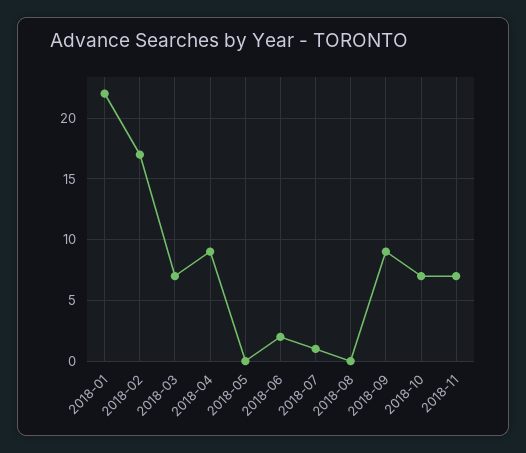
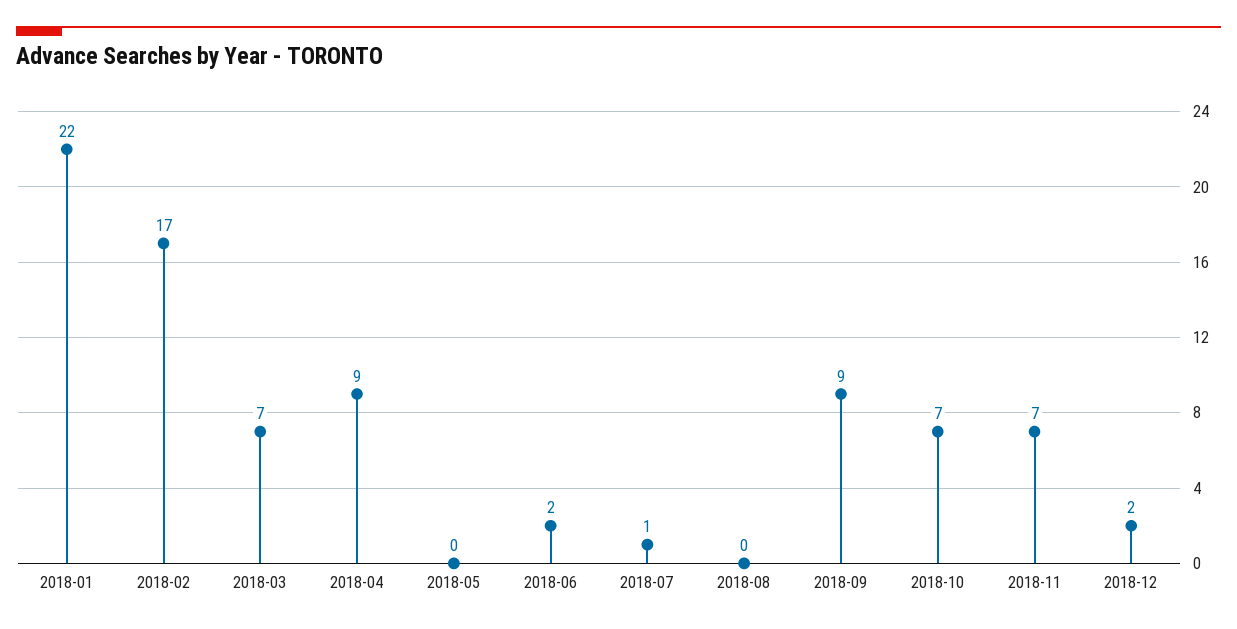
2018-12: none -> 2

